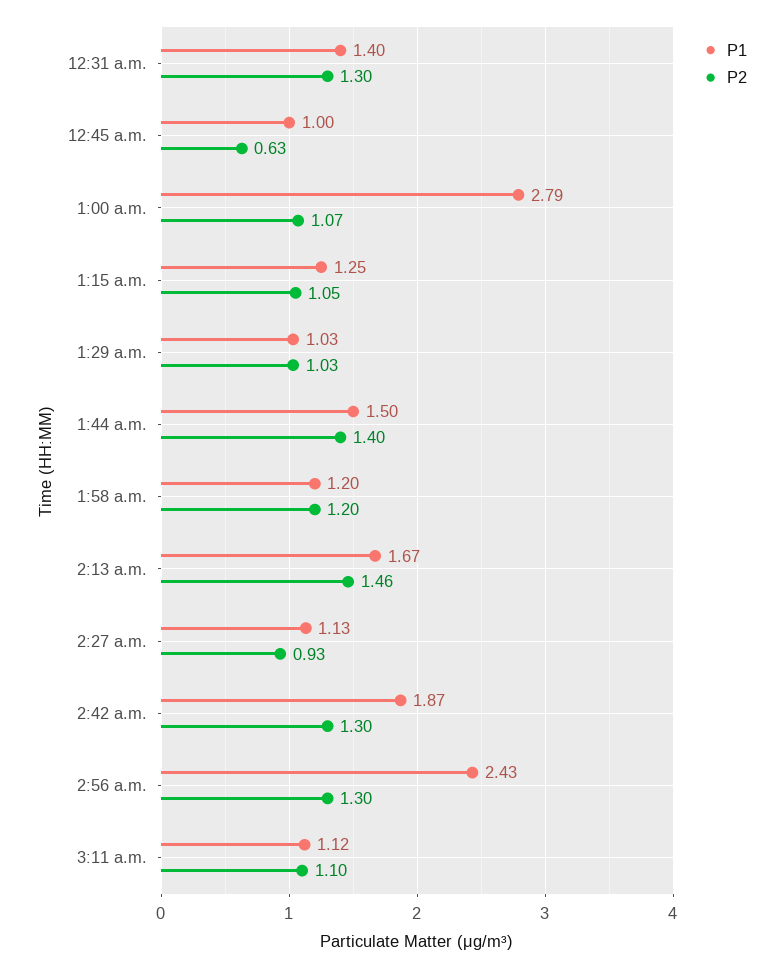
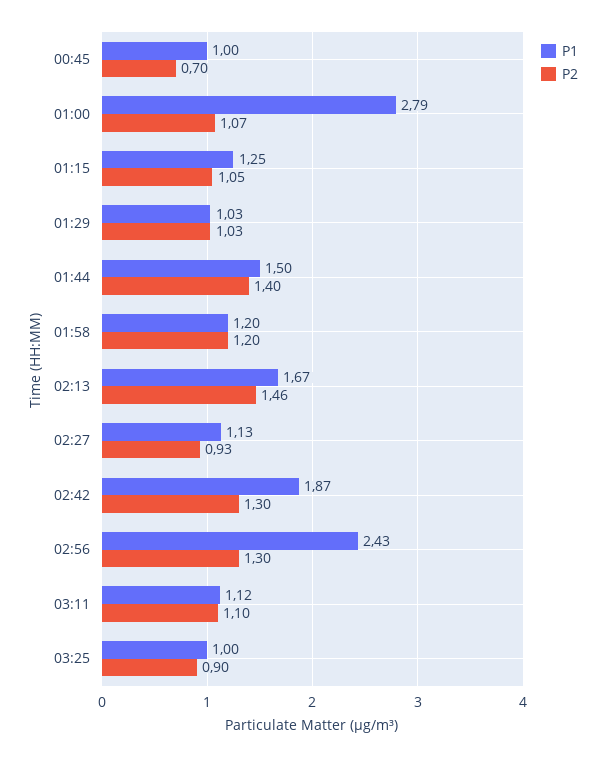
P1, 12:31 a.m.: 1.4 -> none
P2, 12:31 a.m.: 1.3 -> none
P2, 12:45 a.m.: 0.63 -> 0.7
P1, 03:25: none -> 1
P2, 03:25: none -> 0.9

